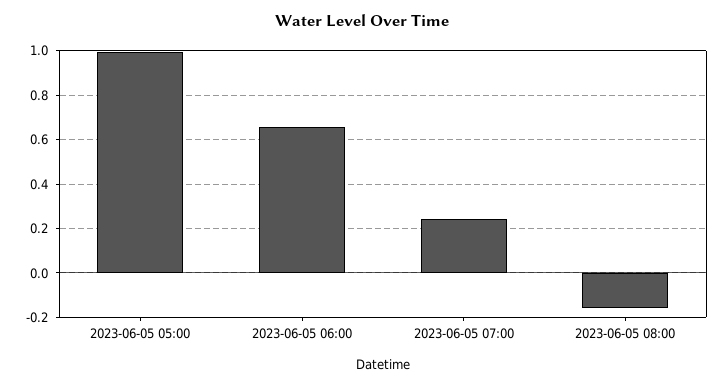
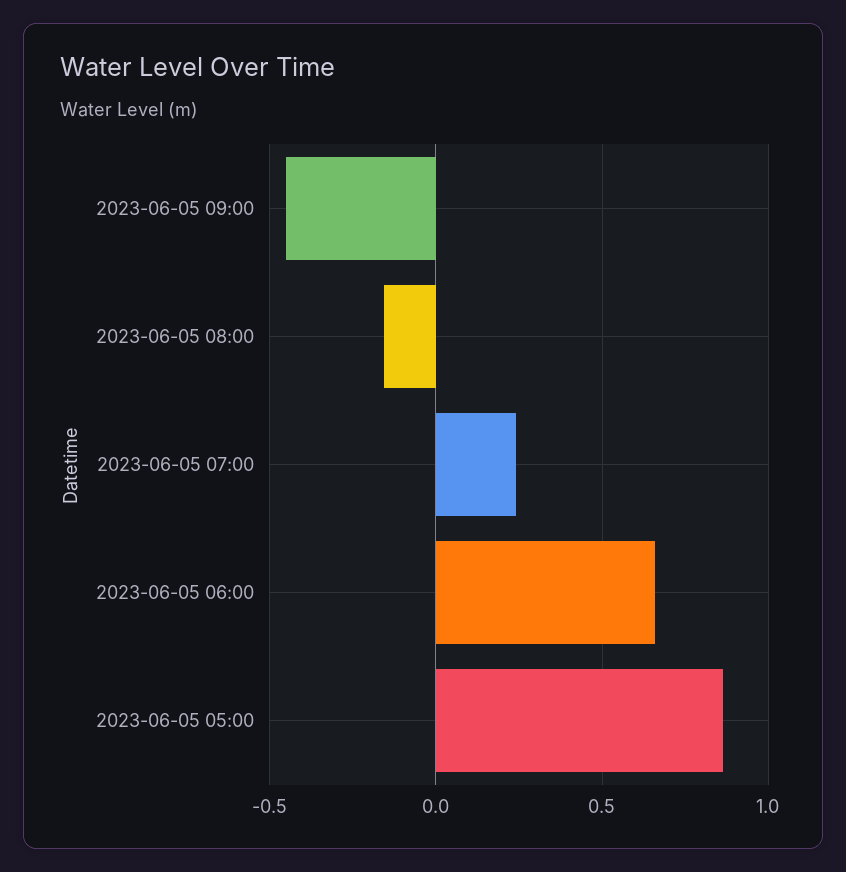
2023-06-05 05:00: 1 -> 0.85
2023-06-05 09:00: none -> -0.45

